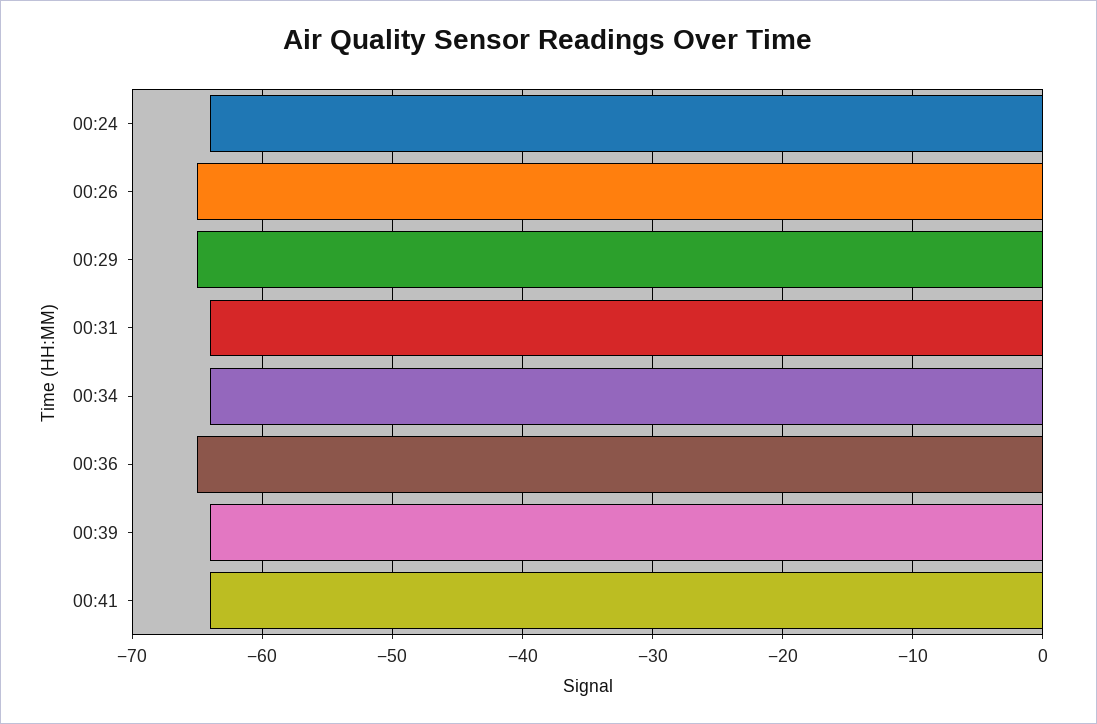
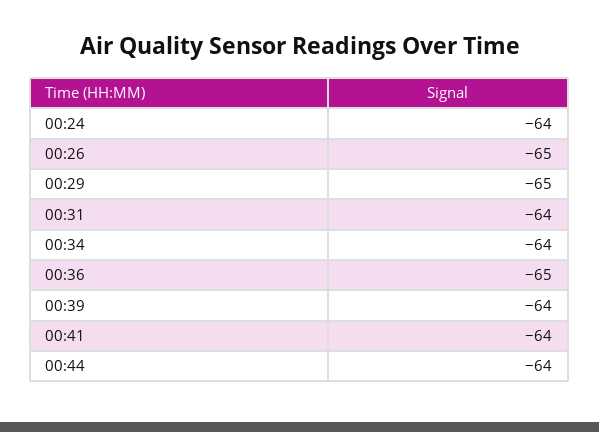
00:44: none -> -64

